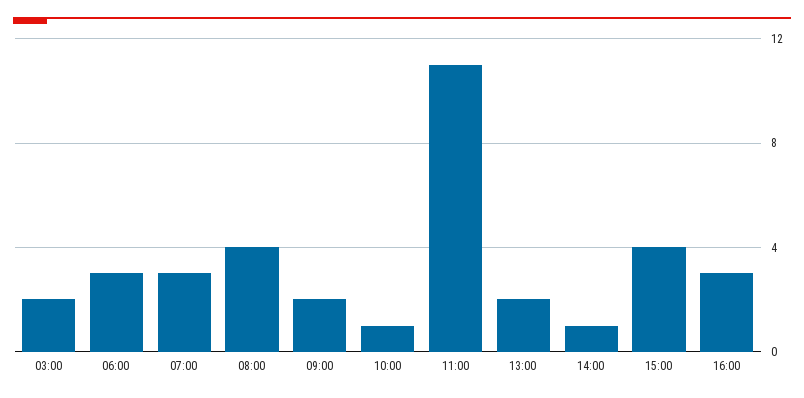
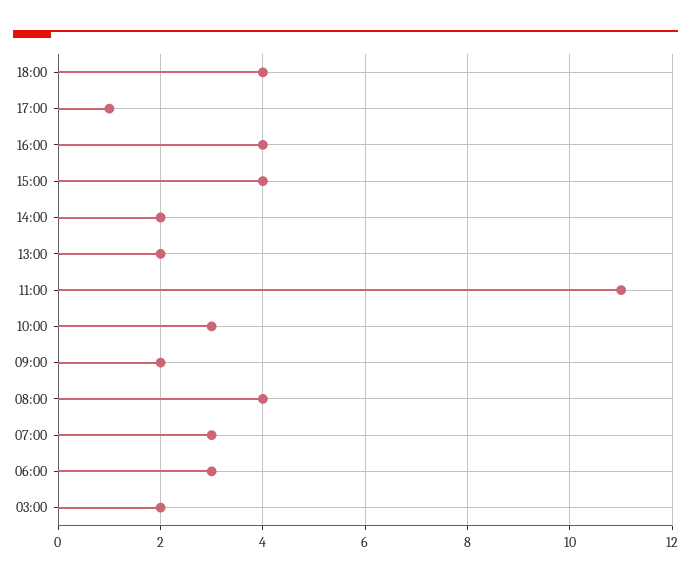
10:00: 1 -> 3
14:00: 1 -> 2
16:00: 3 -> 4
18:00: none -> 4
17:00: none -> 1

